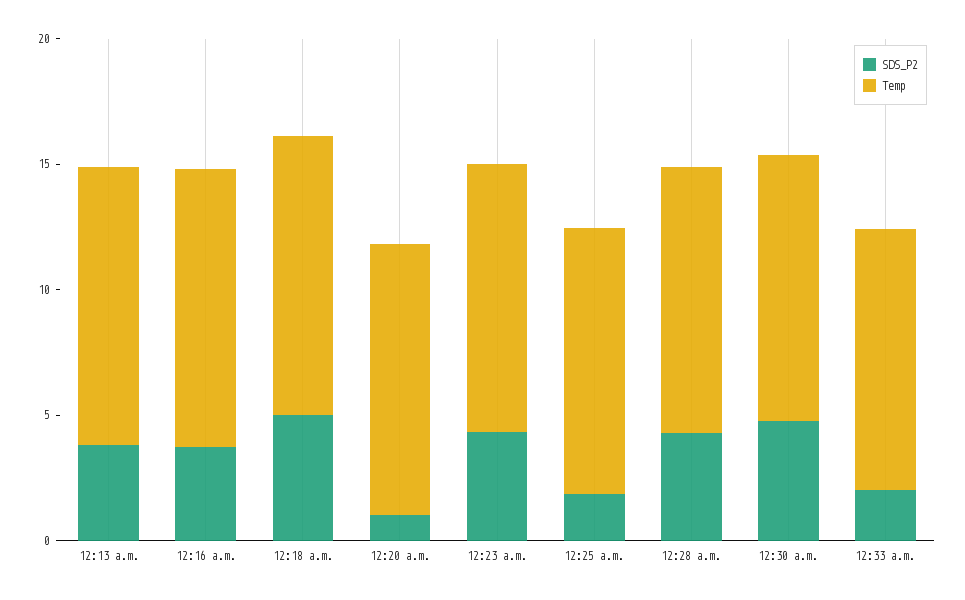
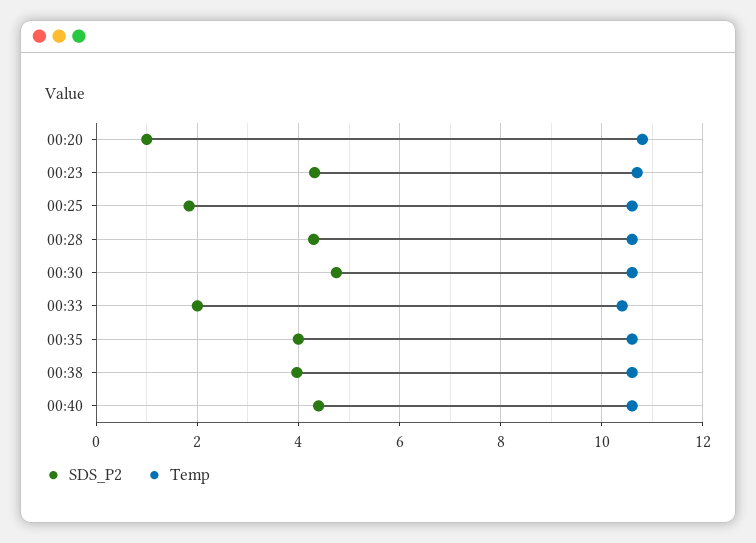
SDS_P2, 12:13 a.m.: 4 -> none
Temp, 12:13 a.m.: 11 -> none
SDS_P2, 12:16 a.m.: 4 -> none
Temp, 12:16 a.m.: 11 -> none
SDS_P2, 12:18 a.m.: 5 -> none
Temp, 12:18 a.m.: 11 -> none
SDS_P2, 00:35: none -> 4
Temp, 00:35: none -> 10.6
SDS_P2, 00:38: none -> 4
Temp, 00:38: none -> 10.6
SDS_P2, 00:40: none -> 4.4
Temp, 00:40: none -> 10.6

